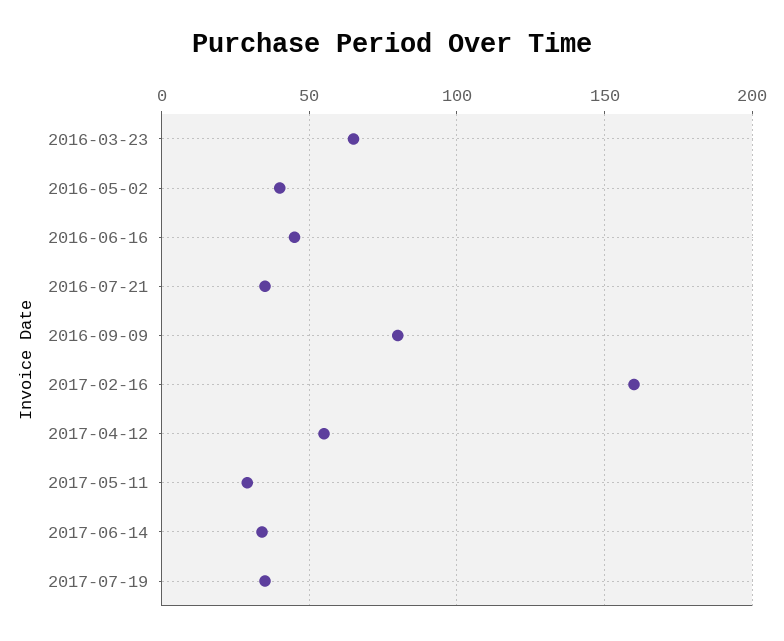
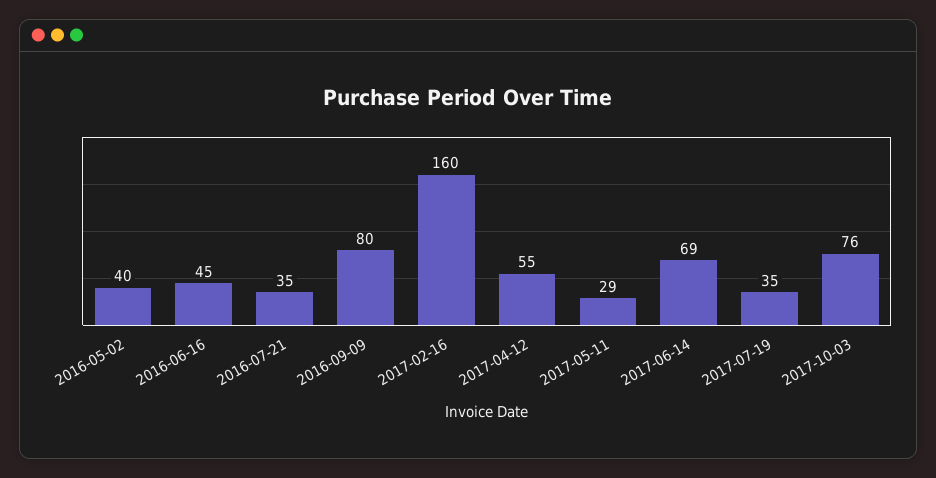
2016-03-23: 65 -> none
2017-06-14: 35 -> 69
2017-10-03: none -> 76

